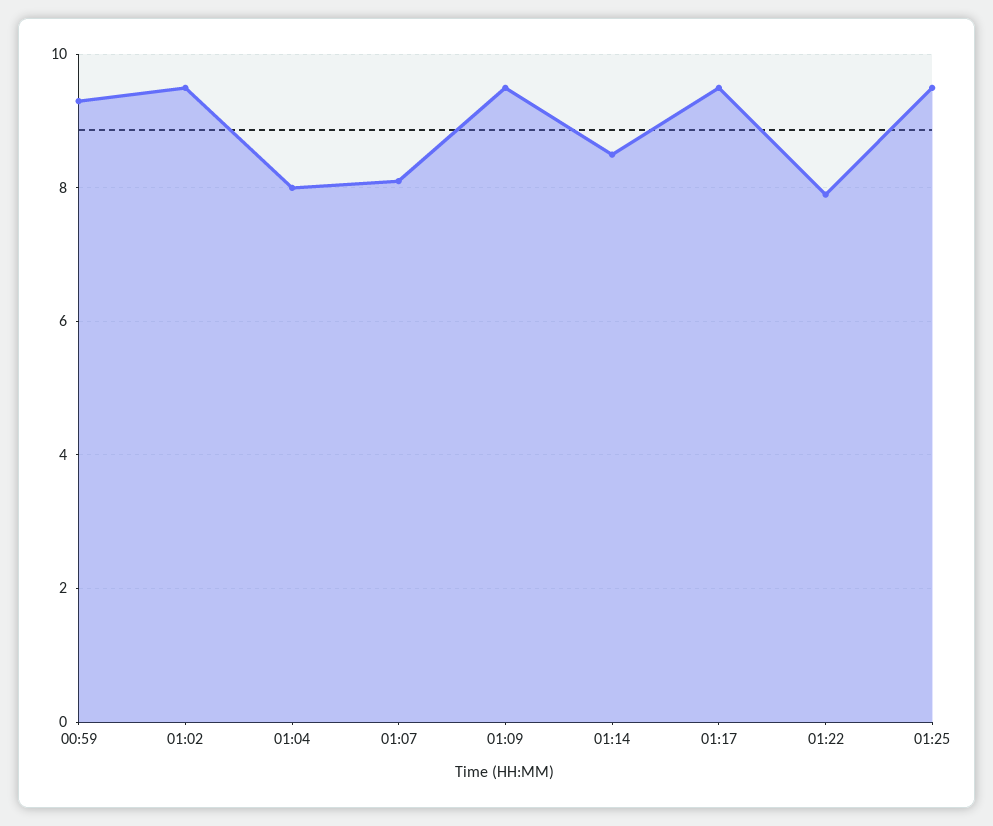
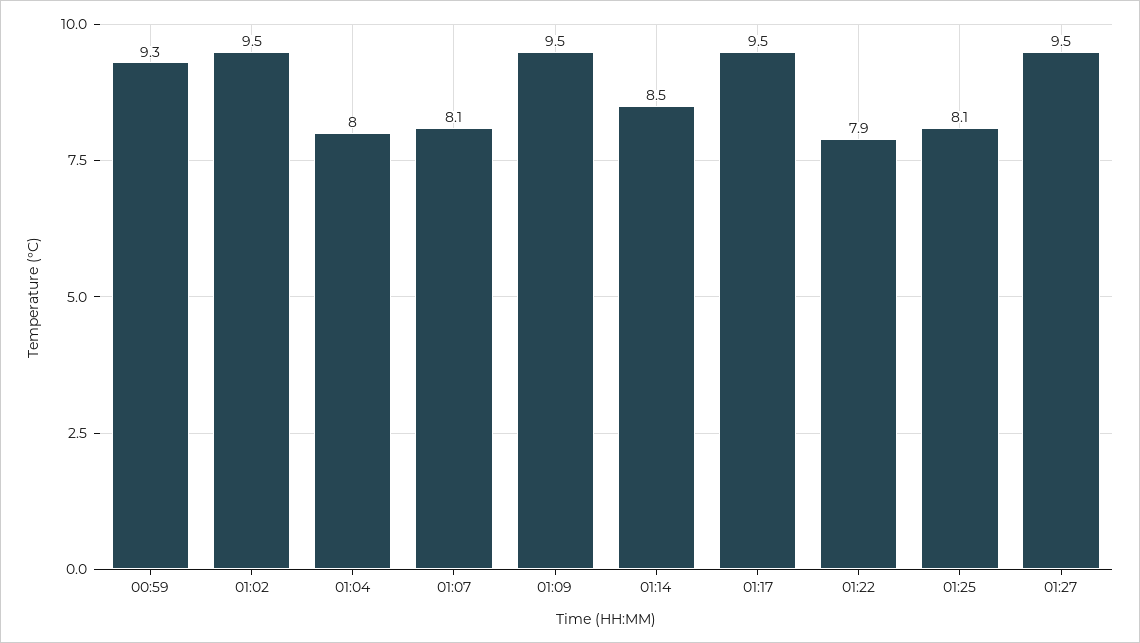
01:25: 9.5 -> 8.1
01:27: none -> 9.5

